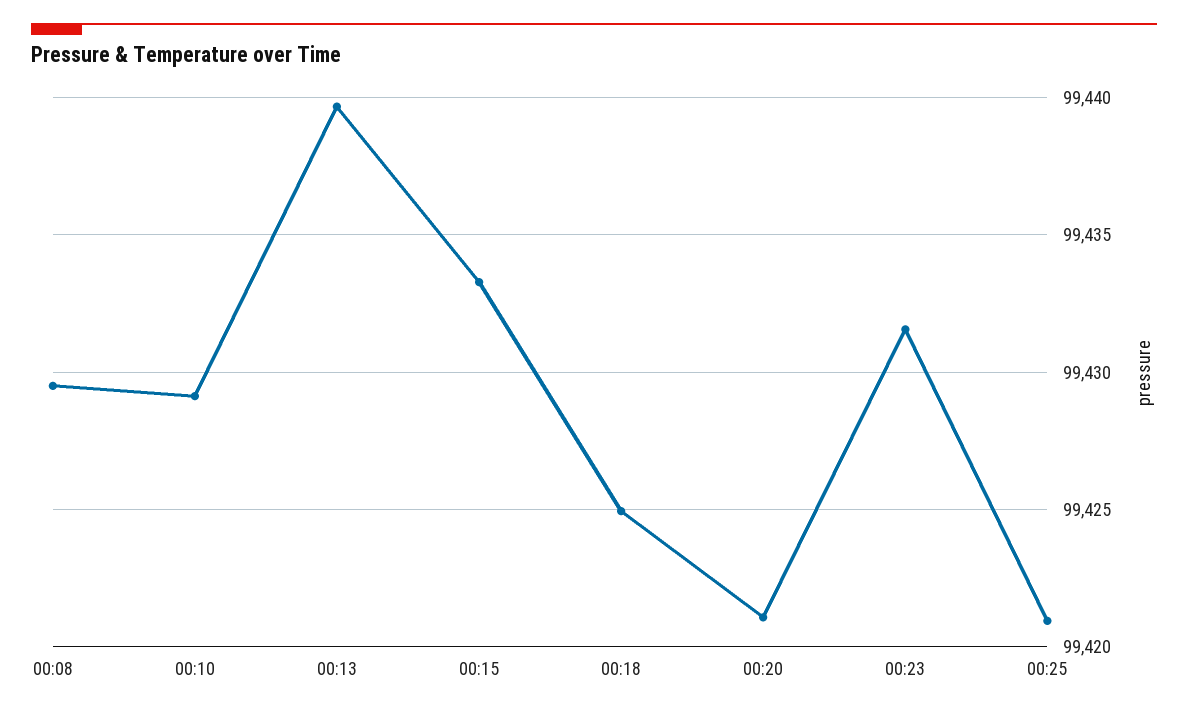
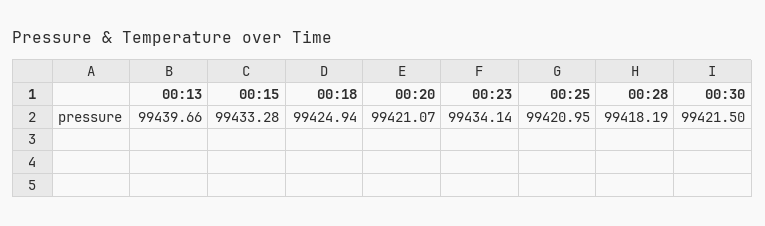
00:08: 99429.5 -> none
00:10: 99429 -> none
00:23: 99431.5 -> 99434.14
00:28: none -> 99418.19
00:30: none -> 99421.5

